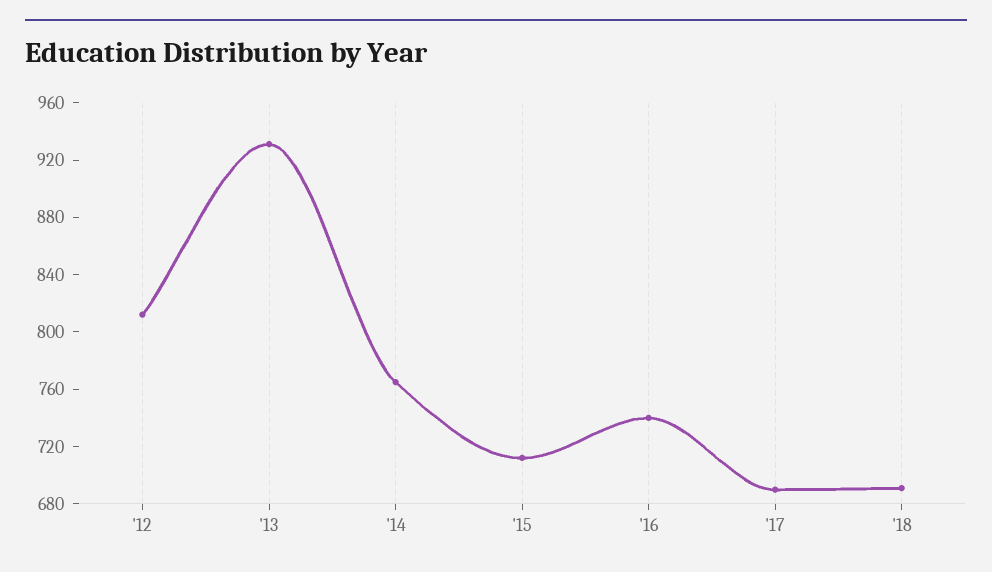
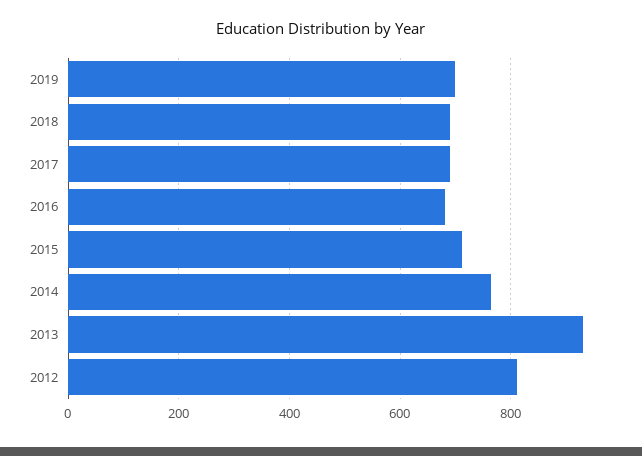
'16: 740 -> 680
2019: none -> 700

